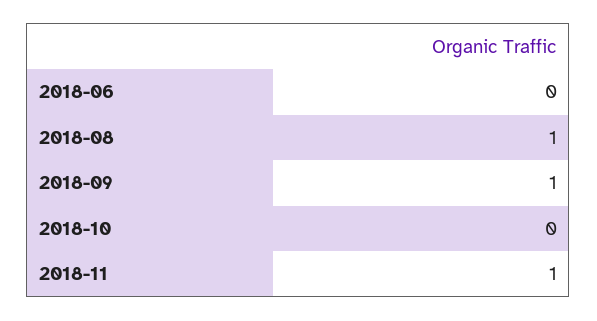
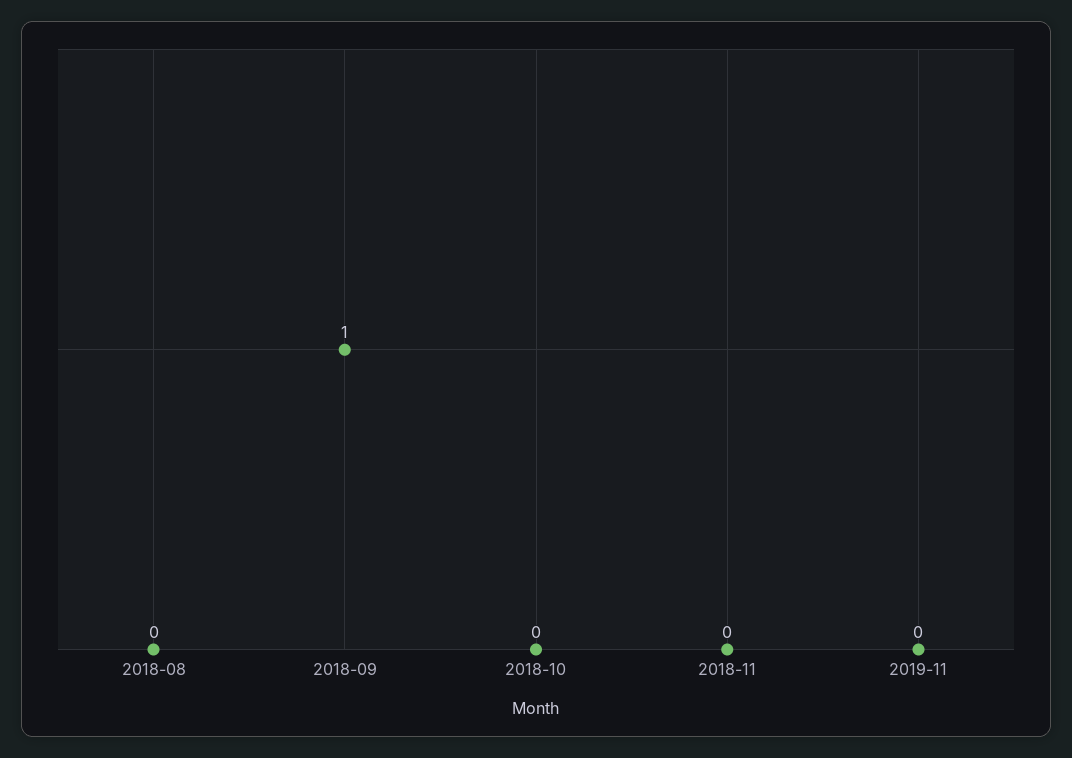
2018-06: 0 -> none
2018-08: 1 -> 0
2018-11: 1 -> 0
2019-11: none -> 0

